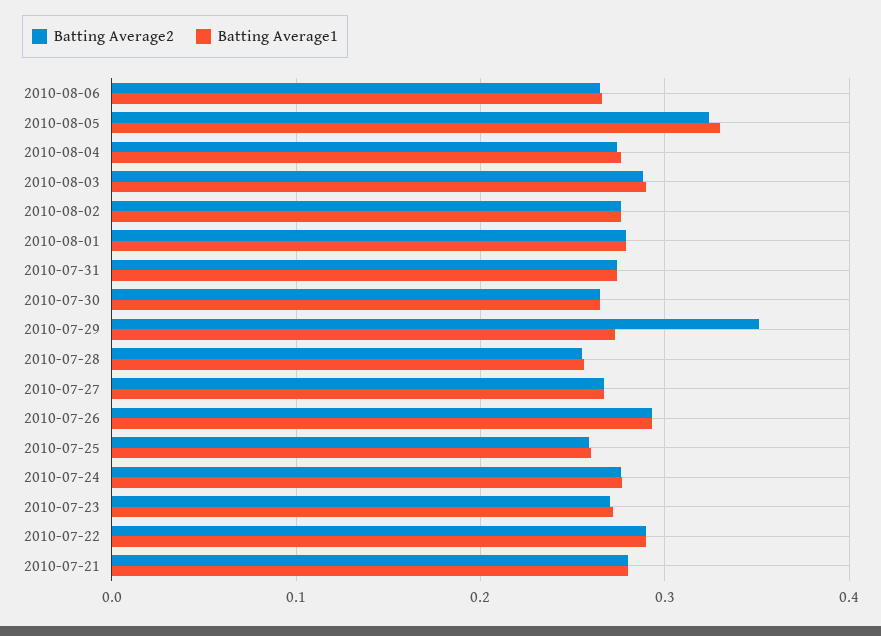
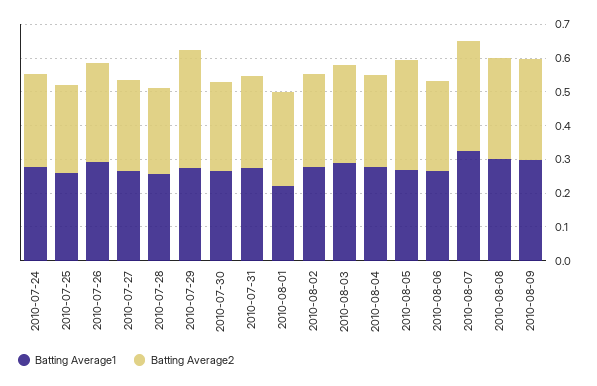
Batting Average1, 2010-08-05: 0.33 -> 0.275
Batting Average1, 2010-08-01: 0.28 -> 0.225
Batting Average2, 2010-07-23: 0.27 -> none
Batting Average1, 2010-07-23: 0.27 -> none
Batting Average2, 2010-07-22: 0.29 -> none
Batting Average1, 2010-07-22: 0.29 -> none
Batting Average2, 2010-07-21: 0.28 -> none
Batting Average1, 2010-07-21: 0.28 -> none
Batting Average1, 2010-08-07: none -> 0.325
Batting Average2, 2010-08-07: none -> 0.325
Batting Average1, 2010-08-08: none -> 0.3
Batting Average2, 2010-08-08: none -> 0.3
Batting Average1, 2010-08-09: none -> 0.3
Batting Average2, 2010-08-09: none -> 0.3

